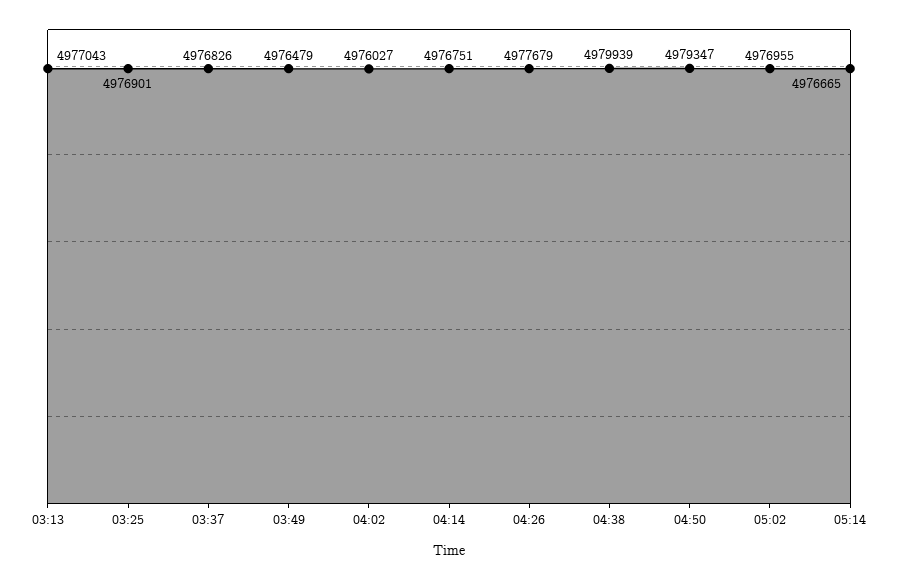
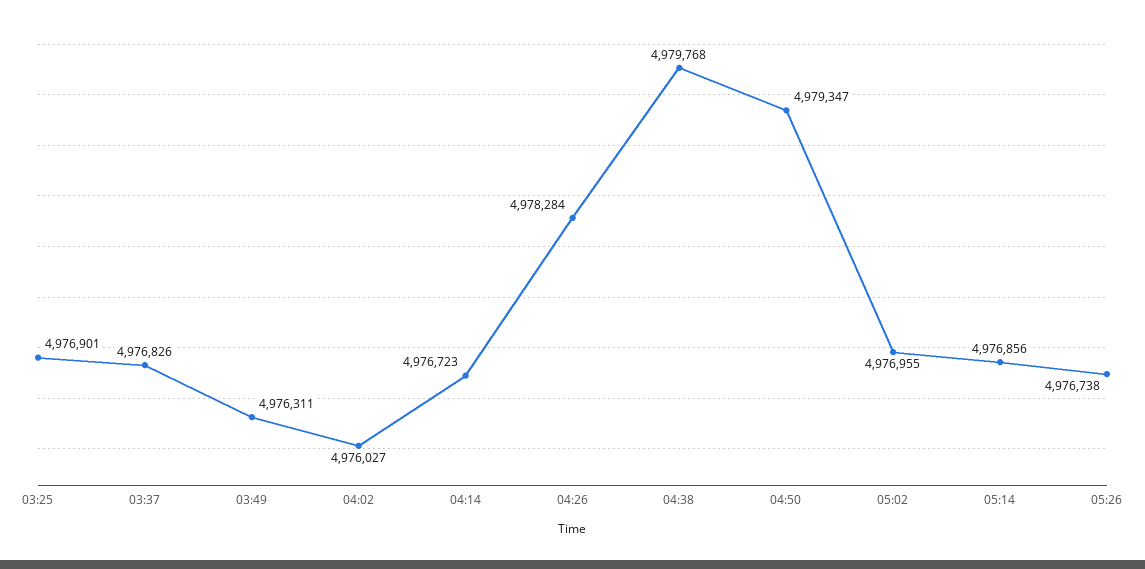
03:13: 4977043 -> none
03:49: 4976479 -> 4976311
04:14: 4976751 -> 4976723
04:26: 4977679 -> 4978284
04:38: 4979939 -> 4979768
05:14: 4976665 -> 4976856
05:26: none -> 4976738

